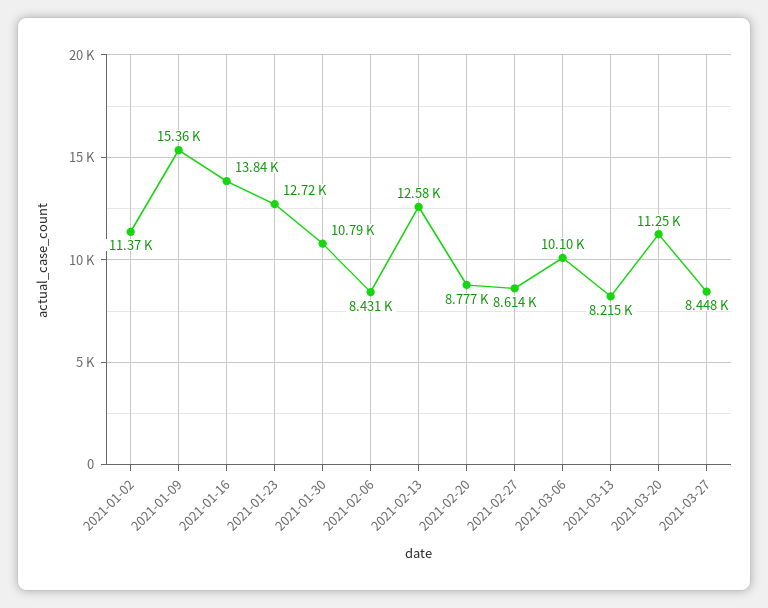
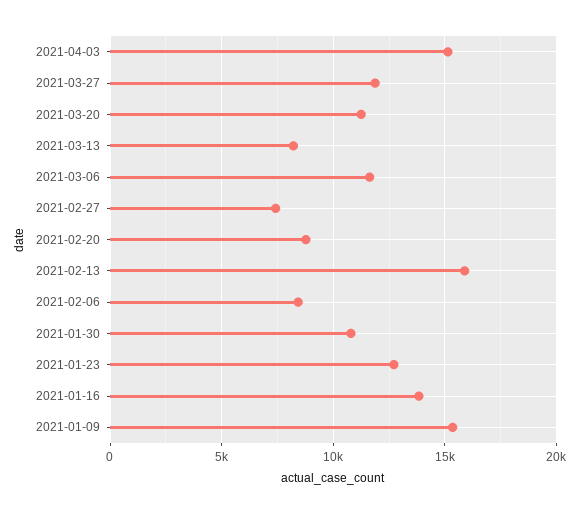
2021-01-02: 11370 -> none
2021-02-13: 12580 -> 16000
2021-02-27: 8614 -> 7500
2021-03-06: 10100 -> 11500
2021-03-27: 8448 -> 12000
2021-04-03: none -> 15000

